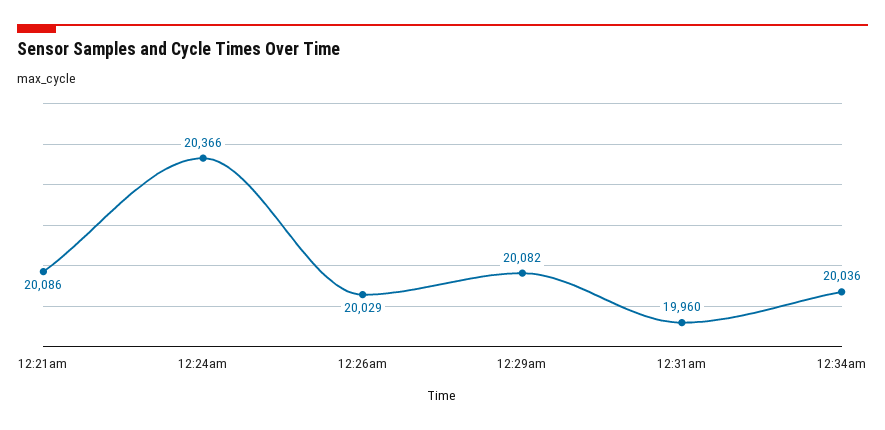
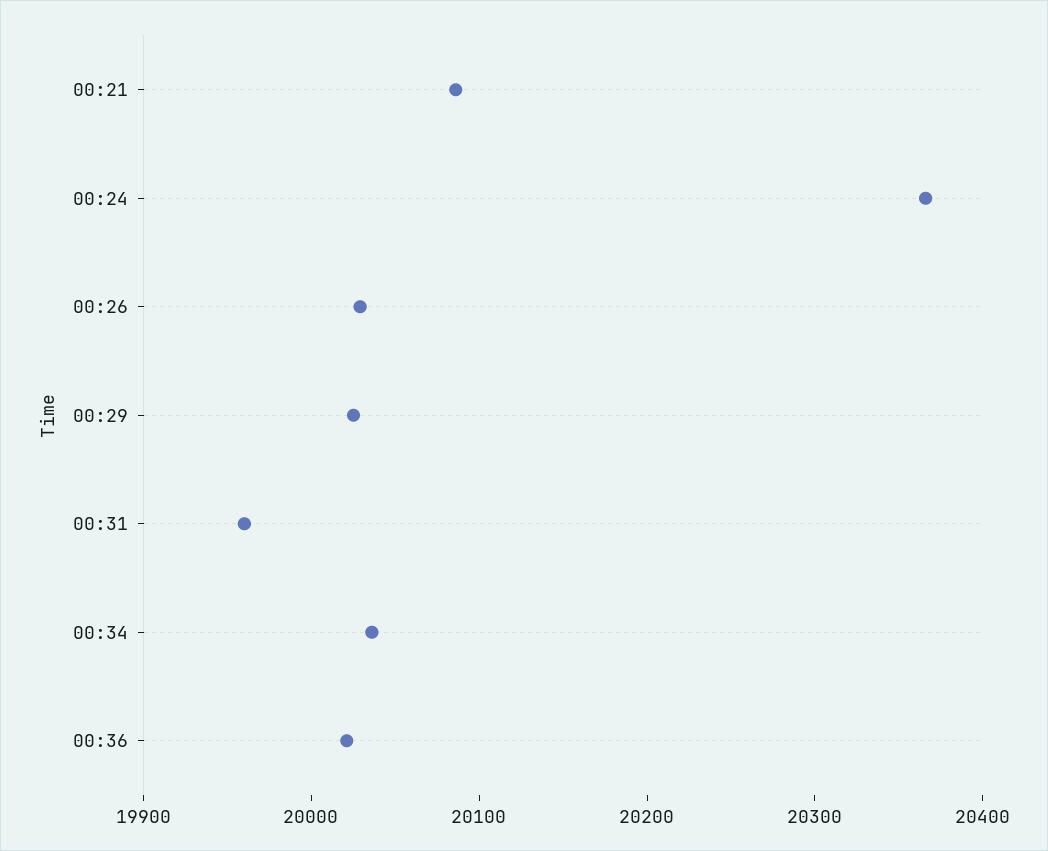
12:29am: 20082 -> 20020
00:36: none -> 20020

